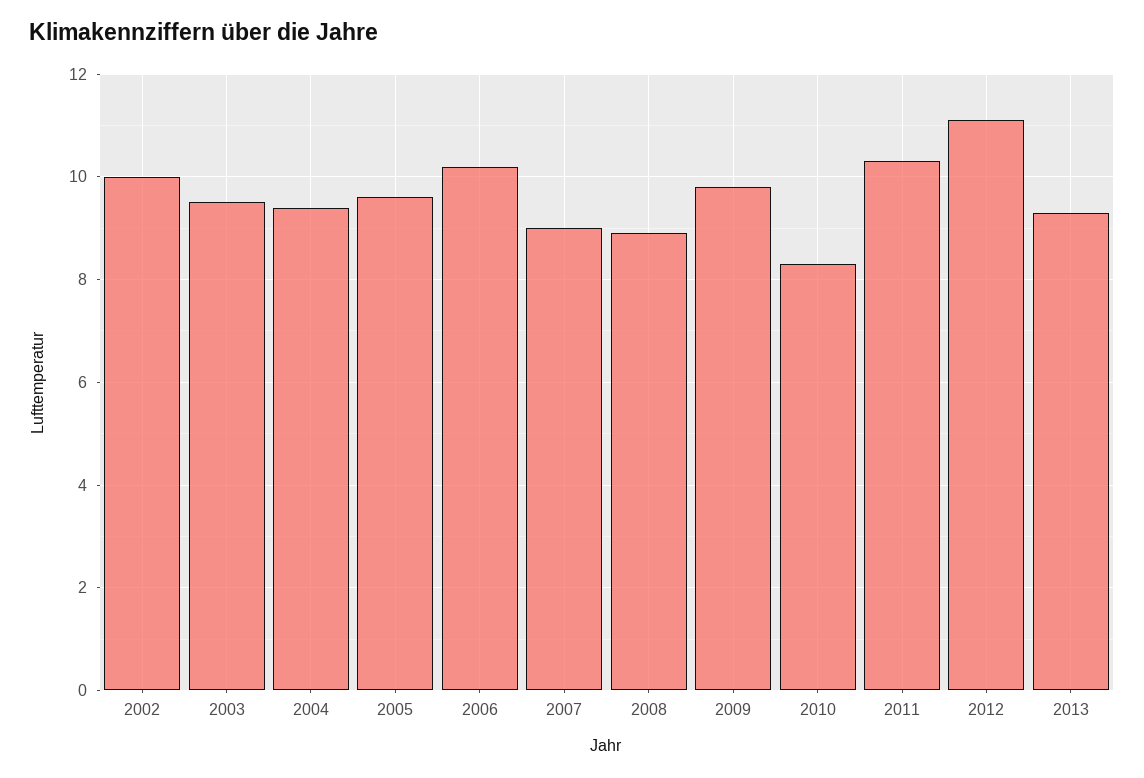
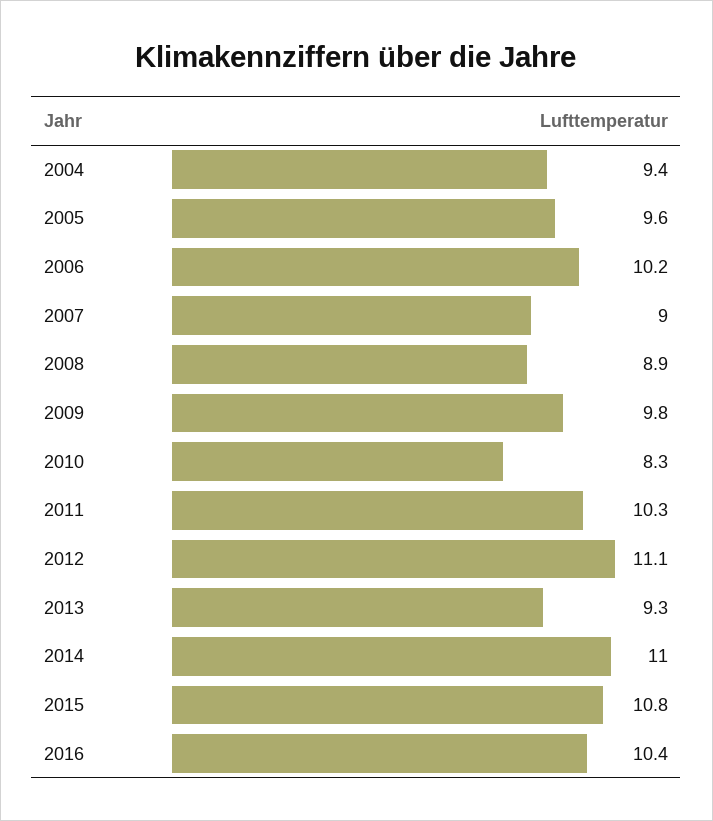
2002: 10 -> none
2003: 9.5 -> none
2014: none -> 11
2015: none -> 10.8
2016: none -> 10.4

